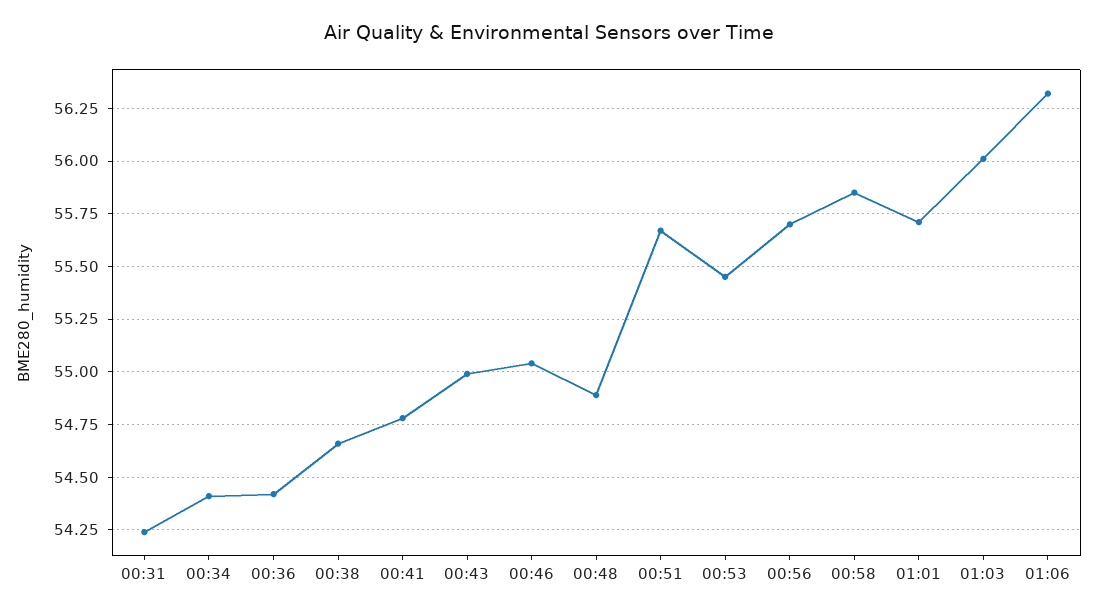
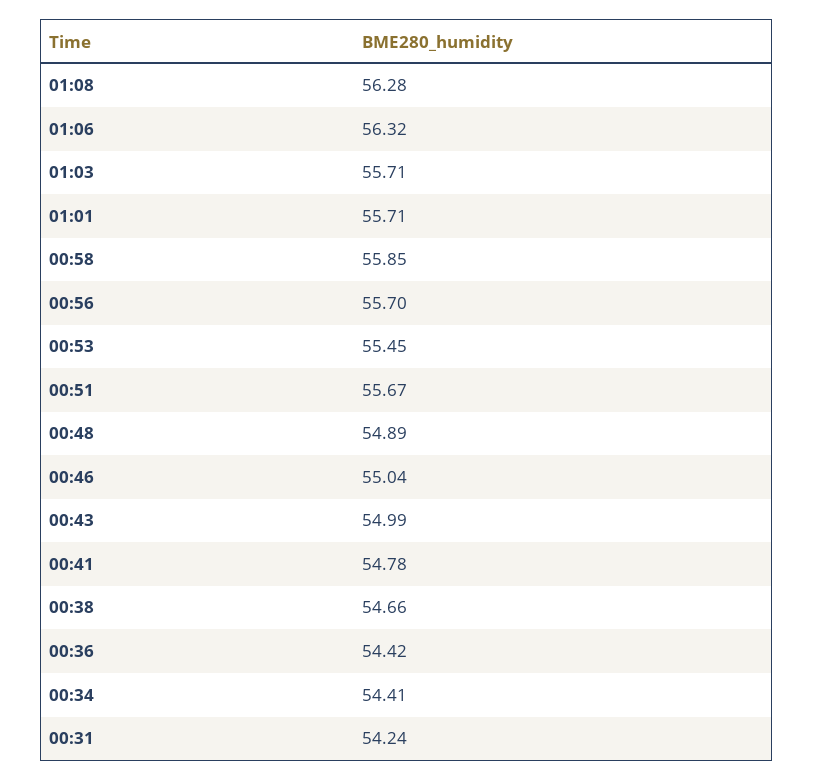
01:03: 56 -> 55.71
01:08: none -> 56.28

